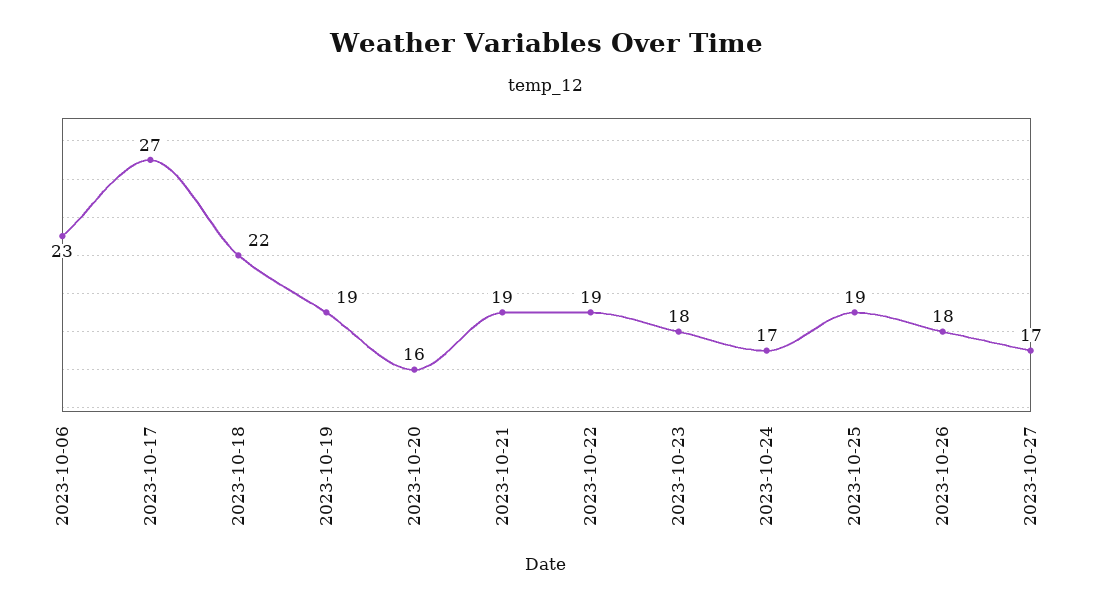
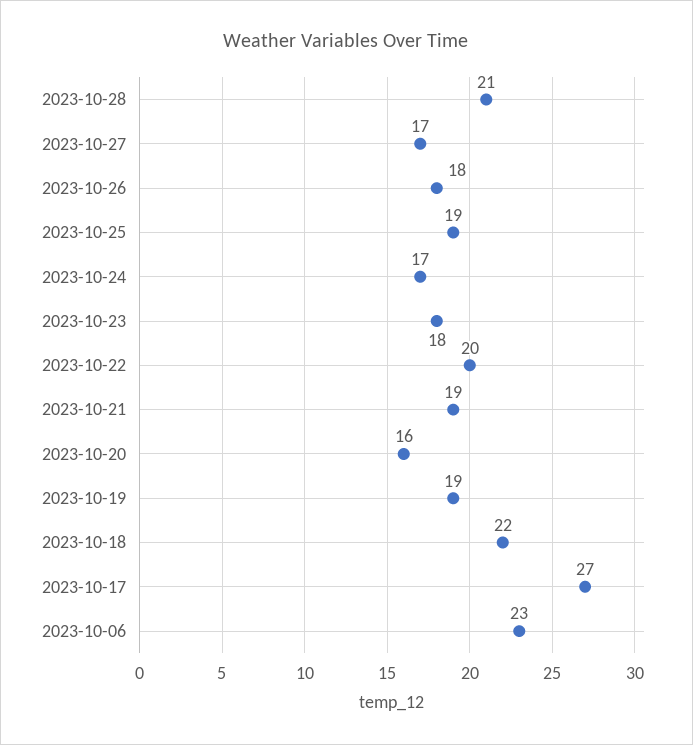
2023-10-22: 19 -> 20
2023-10-28: none -> 21

